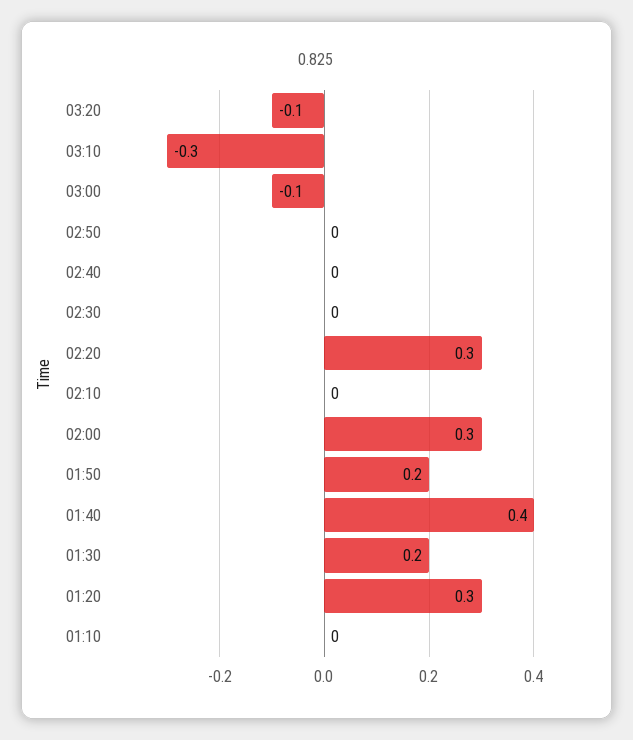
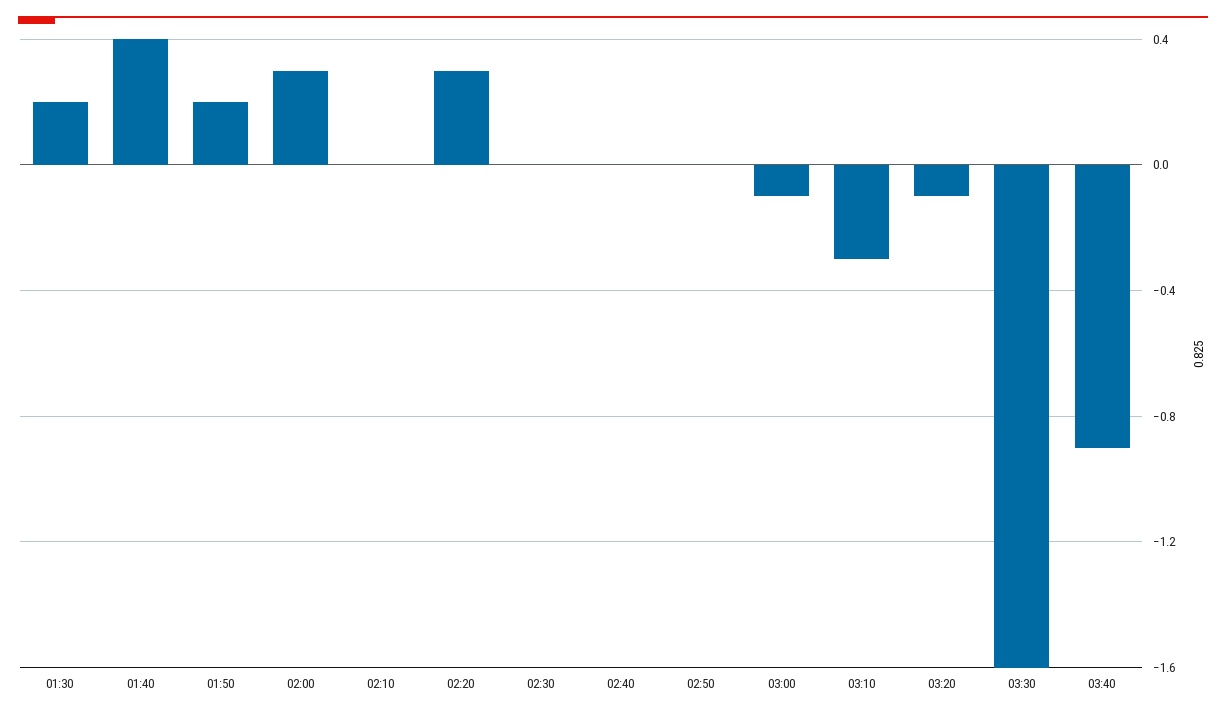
01:20: 0.3 -> none
01:10: 0 -> none
03:30: none -> -1.6
03:40: none -> -0.9

